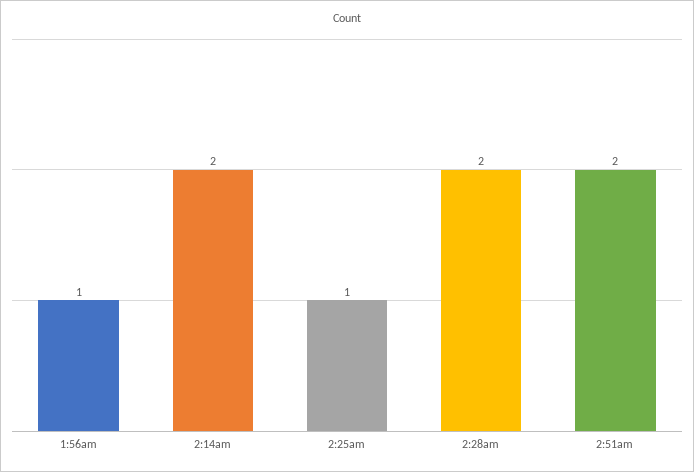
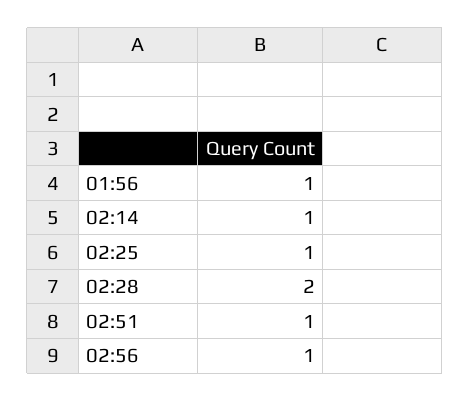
2:14am: 2 -> 1
2:51am: 2 -> 1
02:56: none -> 1

